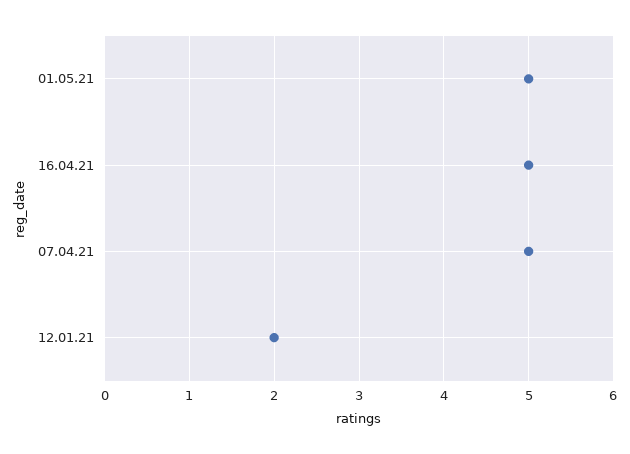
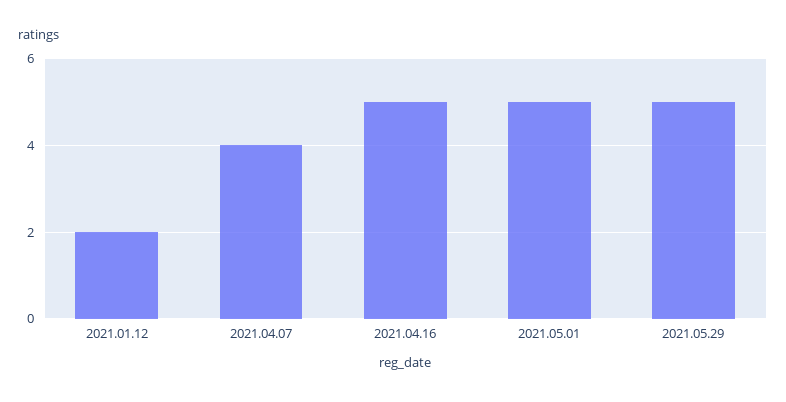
07.04.21: 5 -> 4
2021.05.29: none -> 5

